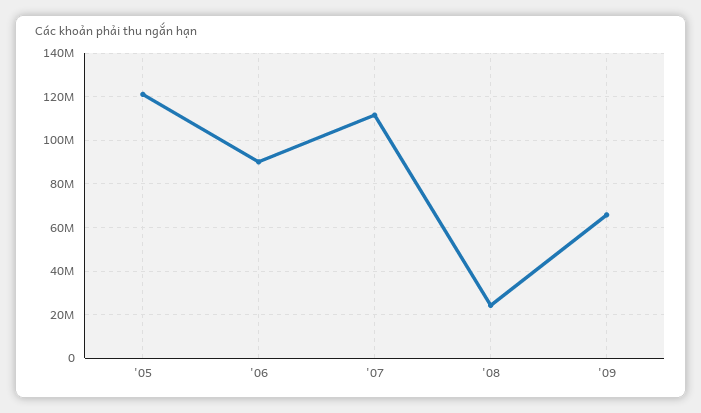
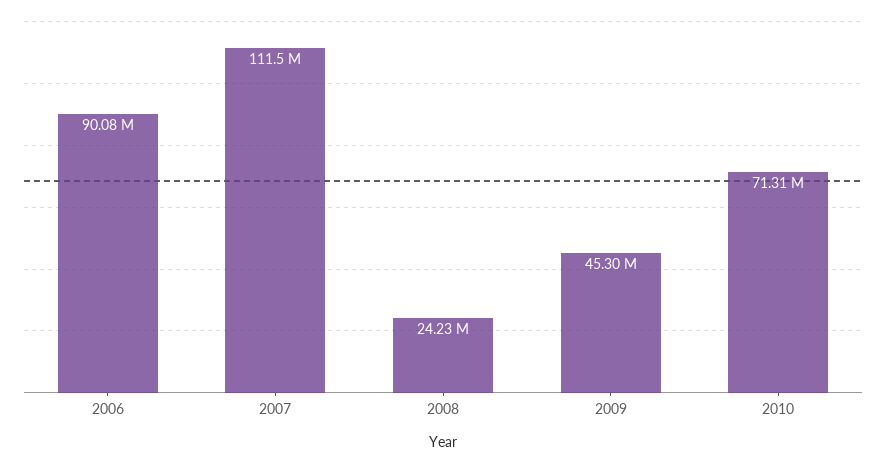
'05: 120000000 -> none
'09: 65000000 -> 45300000
2010: none -> 71310000

